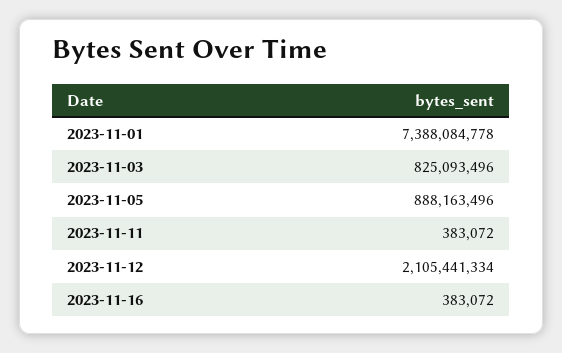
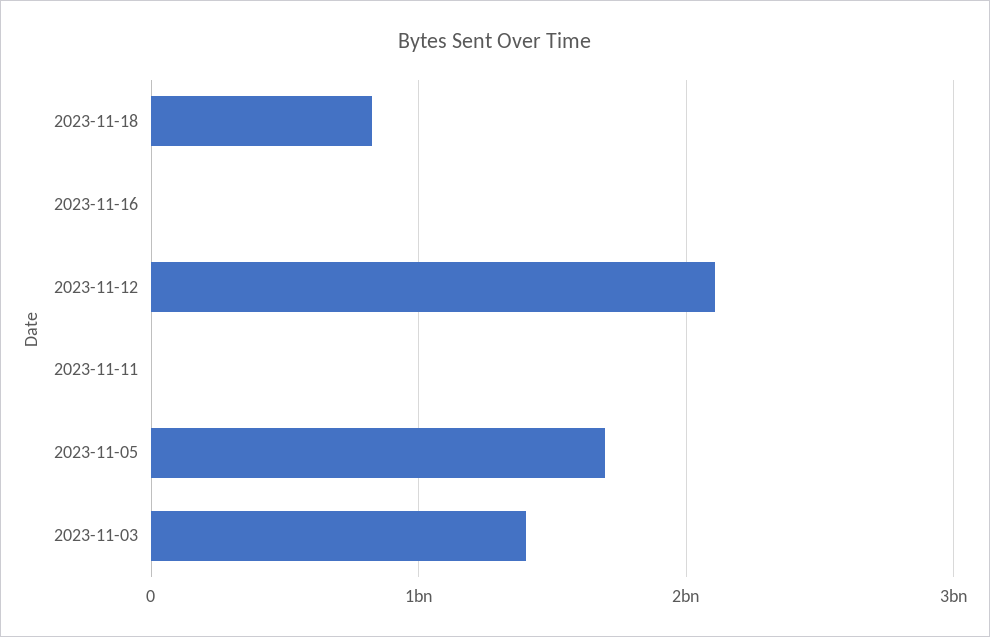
2023-11-01: 7388084778 -> none
2023-11-03: 825093496 -> 1400000000
2023-11-05: 888163496 -> 1700000000
2023-11-18: none -> 800000000

